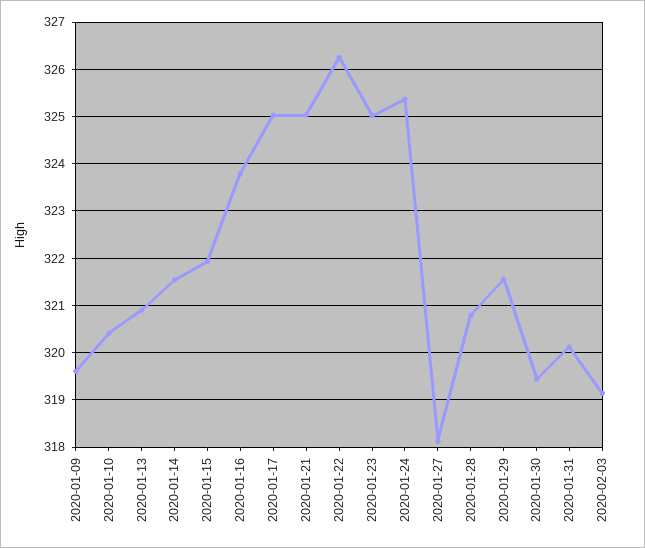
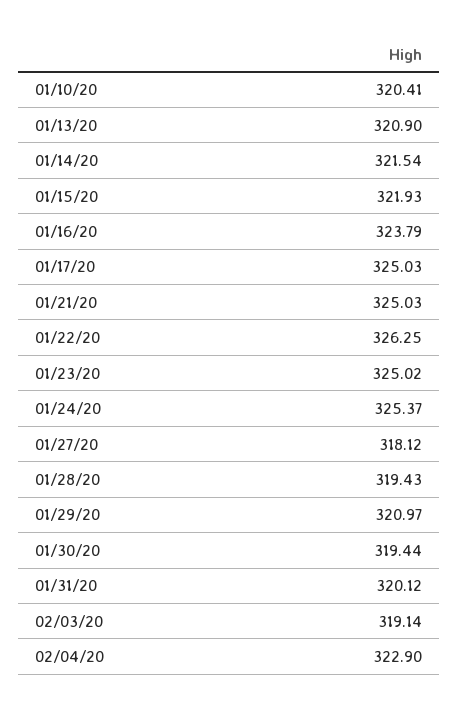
2020-01-09: 319.6 -> none
2020-01-28: 320.8 -> 319.43
2020-01-29: 321.6 -> 320.97
02/04/20: none -> 322.9

